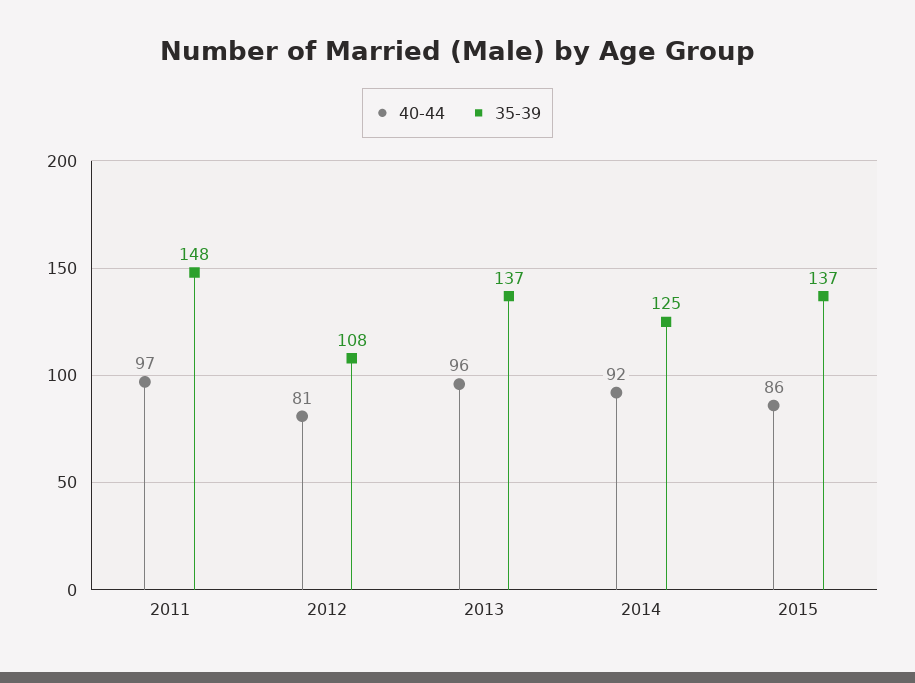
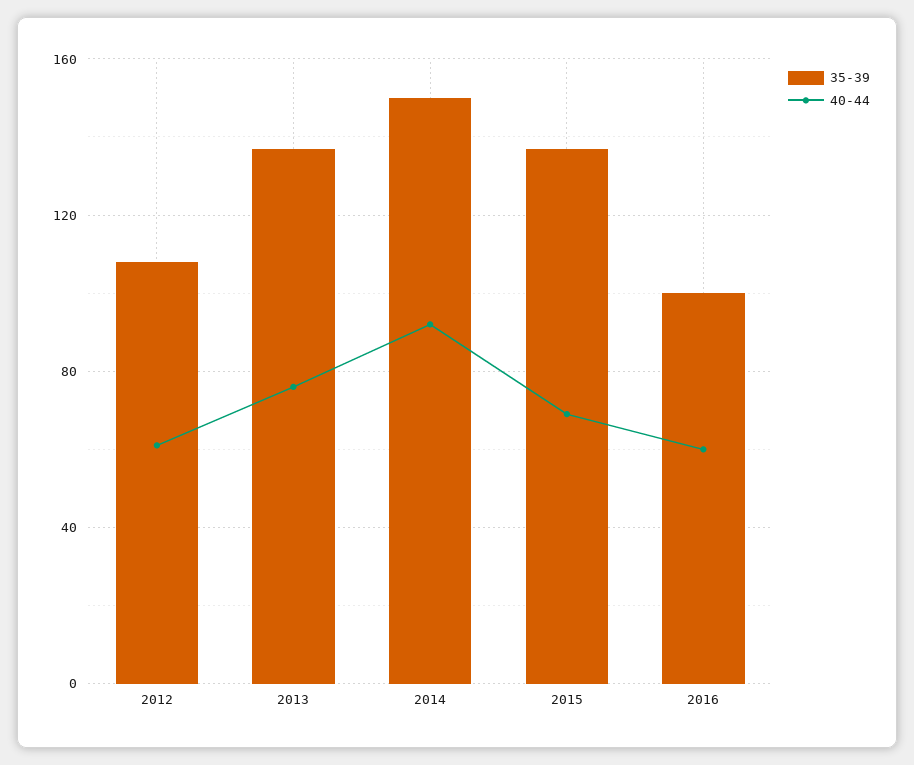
40-44, 2011: 97 -> none
35-39, 2011: 148 -> none
40-44, 2012: 81 -> 60
40-44, 2013: 96 -> 75
35-39, 2014: 125 -> 150
40-44, 2015: 86 -> 70
35-39, 2016: none -> 100
40-44, 2016: none -> 60

